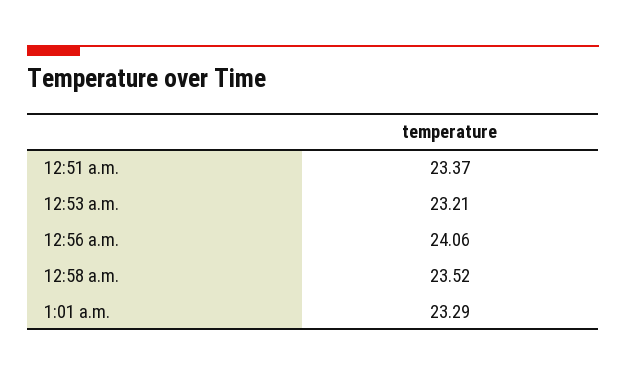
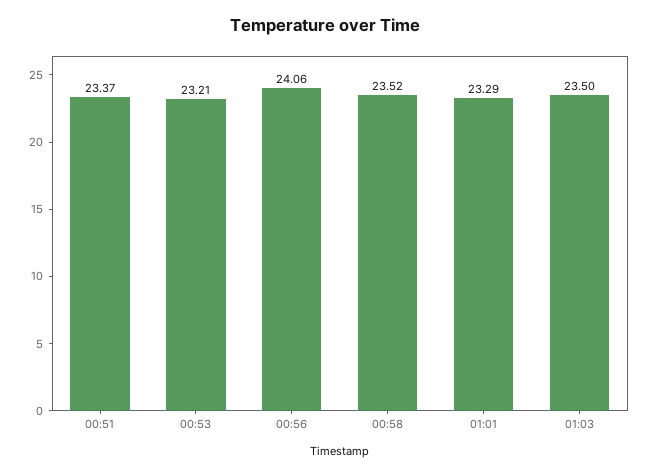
01:03: none -> 23.5

